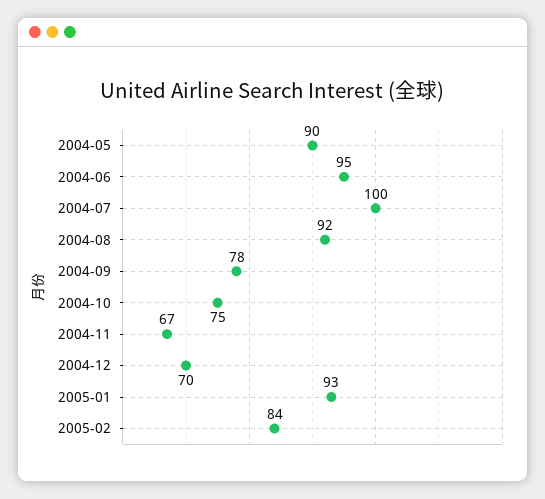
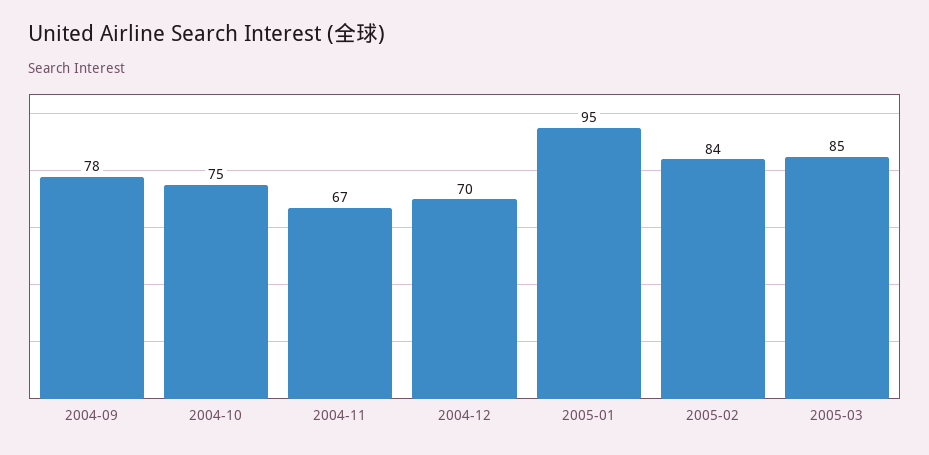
2004-05: 90 -> none
2004-06: 95 -> none
2004-07: 100 -> none
2004-08: 92 -> none
2005-01: 93 -> 95
2005-03: none -> 85

